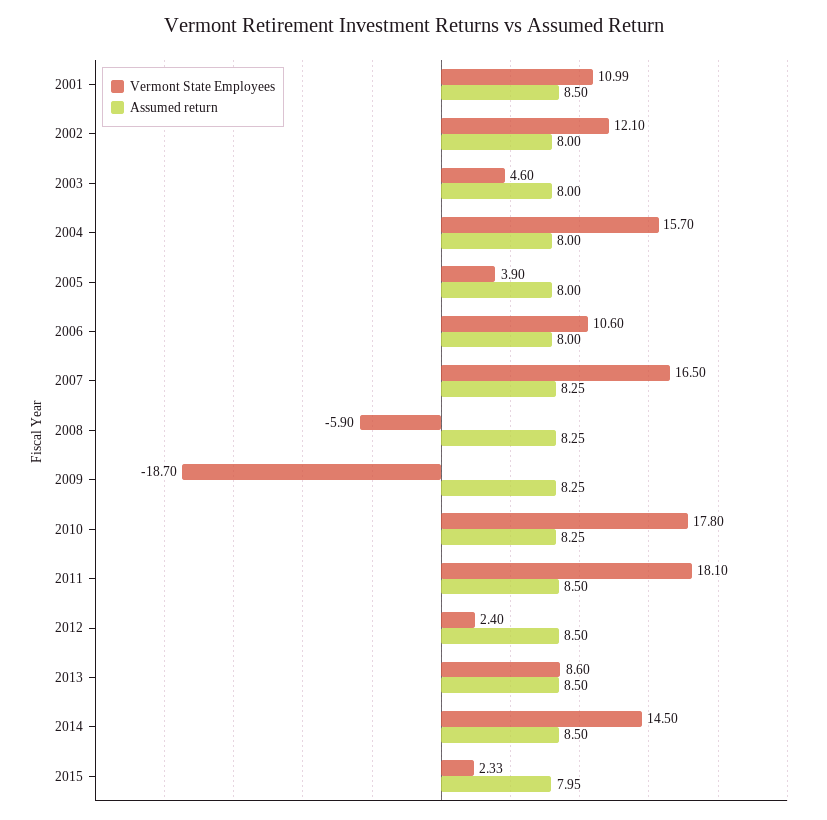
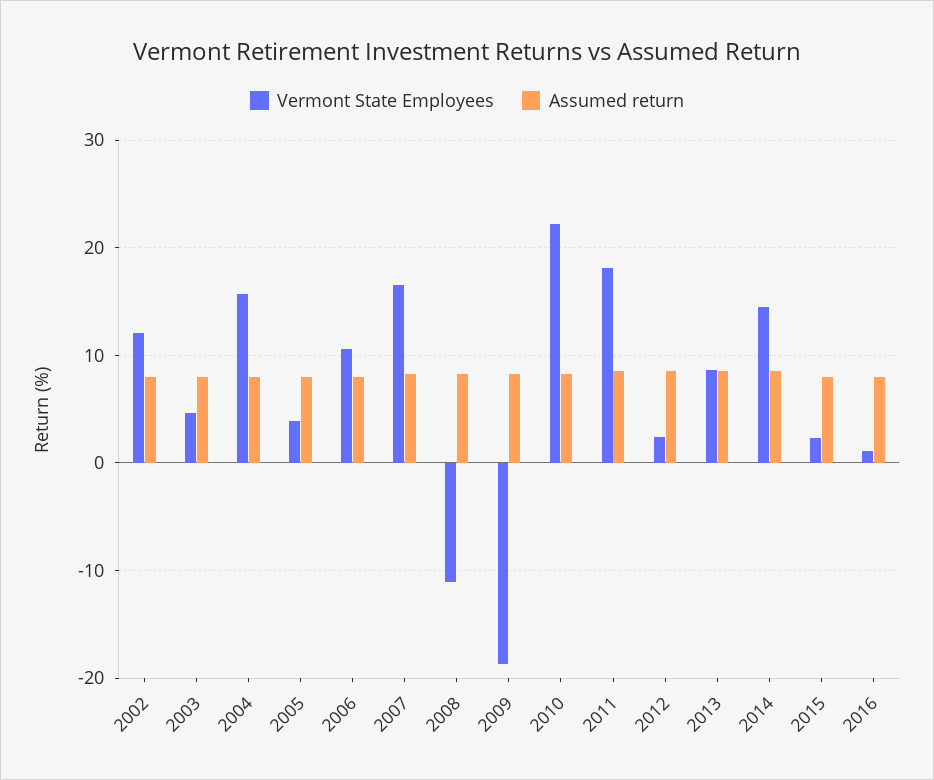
Vermont State Employees, 2001: 10.99 -> none
Assumed return, 2001: 8.5 -> none
Vermont State Employees, 2008: -5.9 -> -11
Vermont State Employees, 2010: 17.8 -> 22
Vermont State Employees, 2016: none -> 1
Assumed return, 2016: none -> 8

